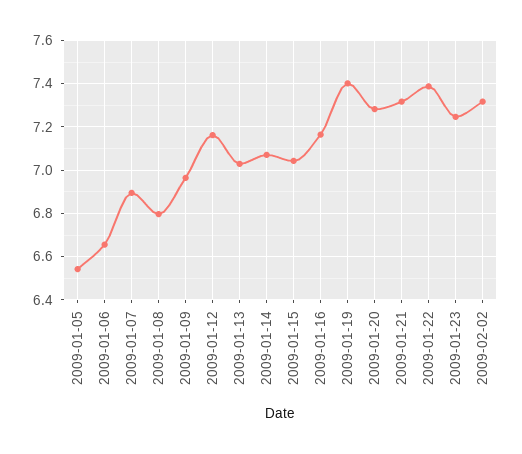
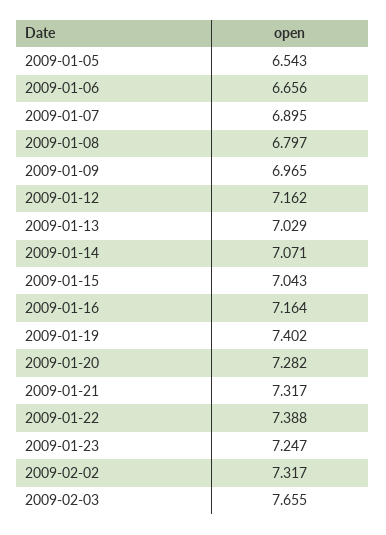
2009-02-03: none -> 7.655

